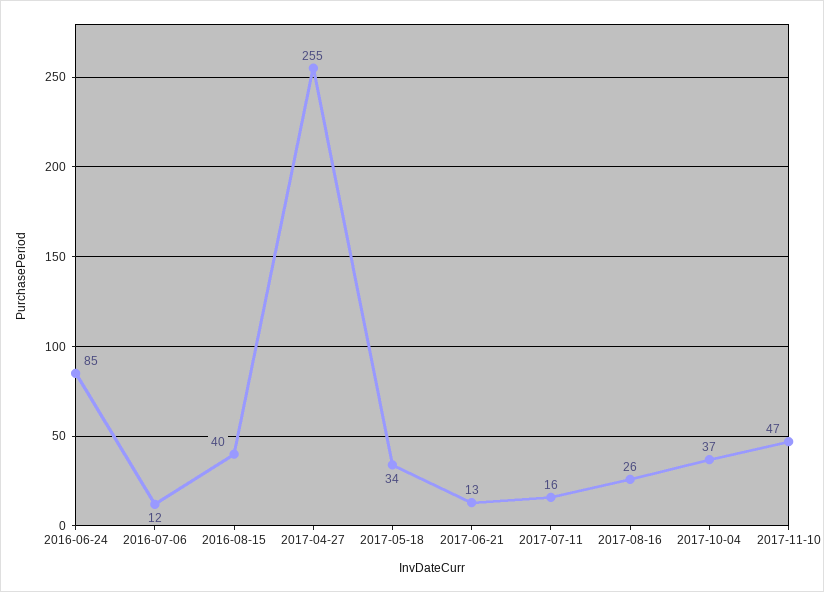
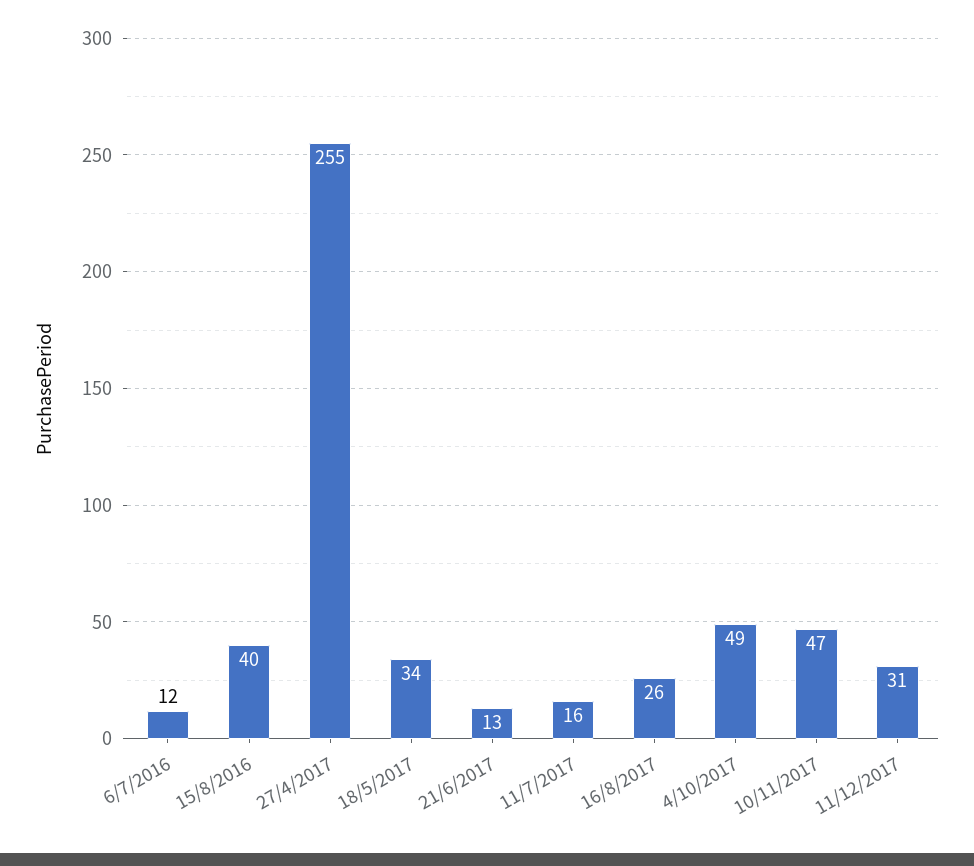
2016-06-24: 85 -> none
2017-10-04: 37 -> 49
11/12/2017: none -> 31

